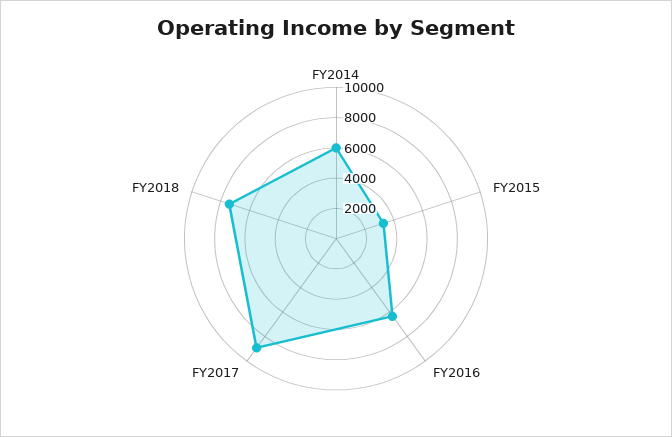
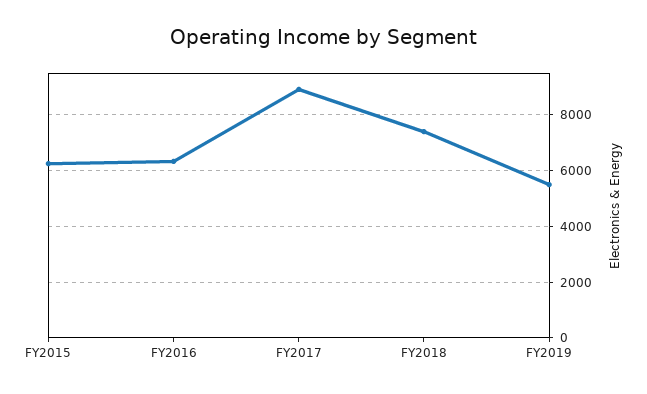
FY2014: 6000 -> none
FY2015: 3000 -> 6250
FY2019: none -> 5500

